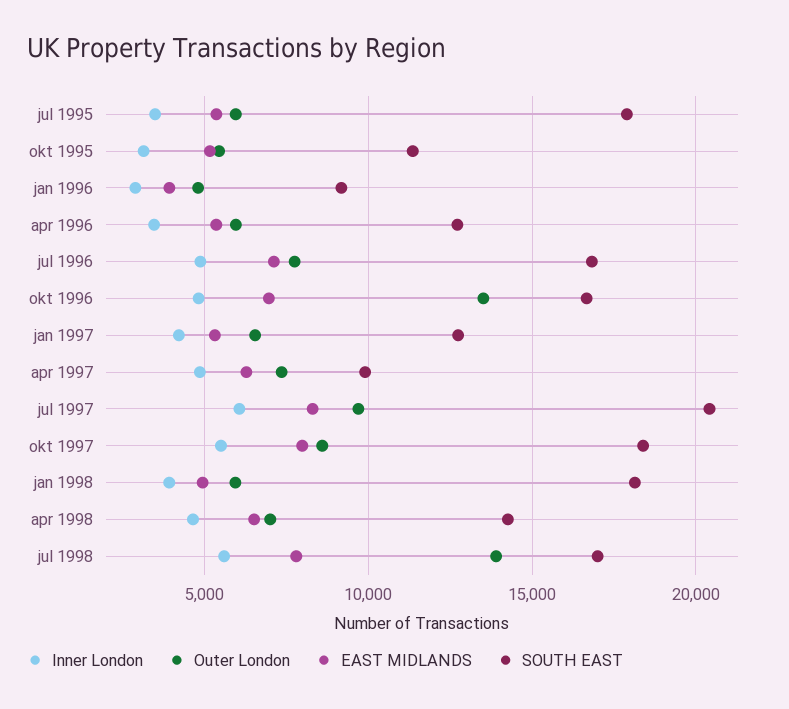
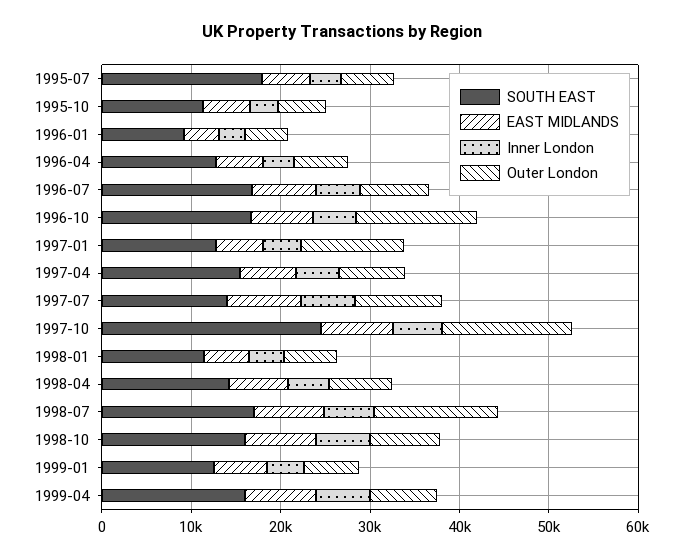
Outer London, jan 1997: 6500 -> 12000
SOUTH EAST, apr 1997: 10000 -> 16000
SOUTH EAST, jul 1997: 20500 -> 14000
Outer London, okt 1997: 8500 -> 14000
SOUTH EAST, okt 1997: 18500 -> 24000
SOUTH EAST, jan 1998: 18000 -> 12000
SOUTH EAST, 1998-10: none -> 16000
EAST MIDLANDS, 1998-10: none -> 8000
Inner London, 1998-10: none -> 6000
Outer London, 1998-10: none -> 8000
SOUTH EAST, 1999-01: none -> 12000
EAST MIDLANDS, 1999-01: none -> 6000
Inner London, 1999-01: none -> 4000
Outer London, 1999-01: none -> 6000
SOUTH EAST, 1999-04: none -> 16000
EAST MIDLANDS, 1999-04: none -> 8000
Inner London, 1999-04: none -> 6000
Outer London, 1999-04: none -> 8000

